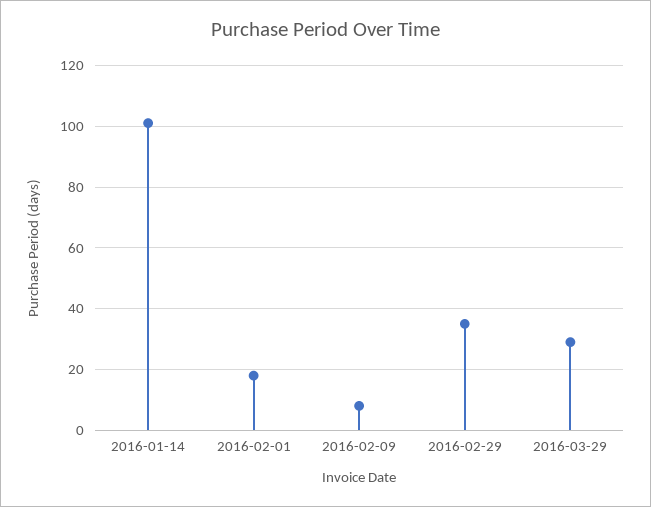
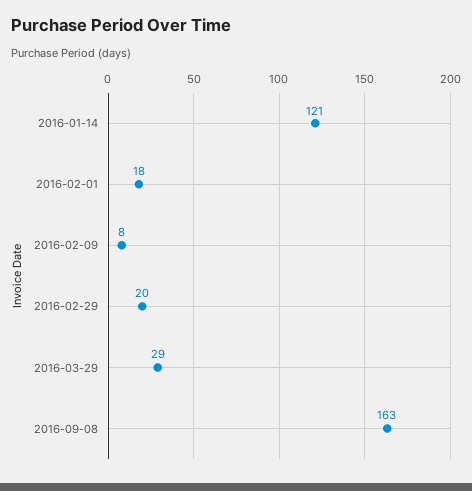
2016-01-14: 100 -> 121
2016-02-29: 35 -> 20
2016-09-08: none -> 163

